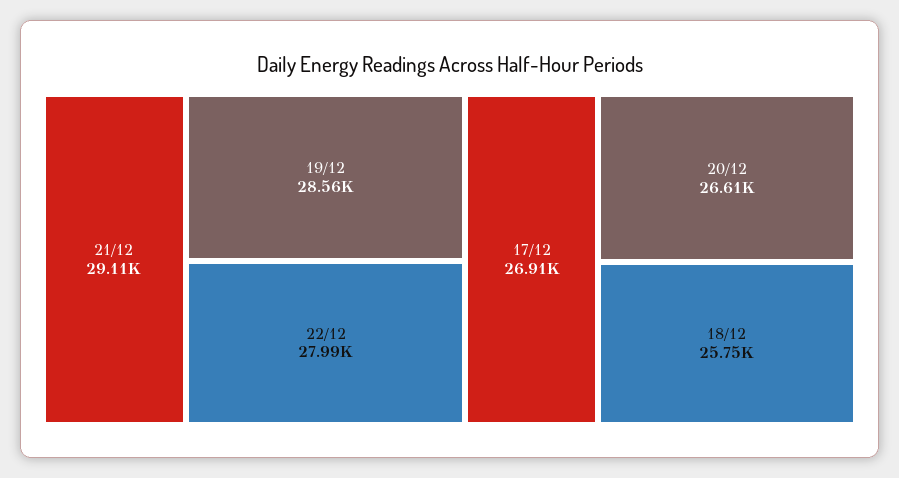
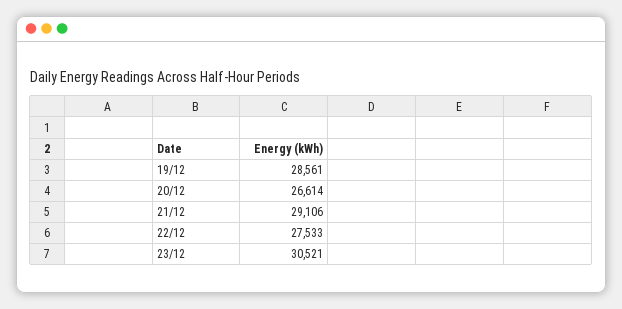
22/12: 27990 -> 27533
17/12: 26910 -> none
18/12: 25750 -> none
23/12: none -> 30521

